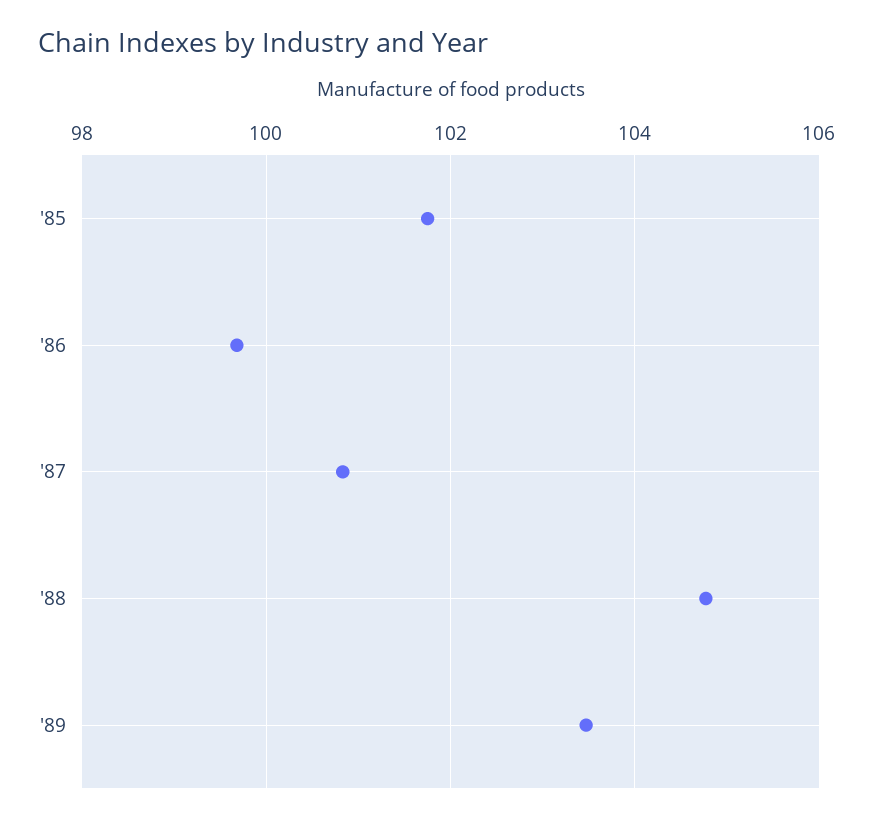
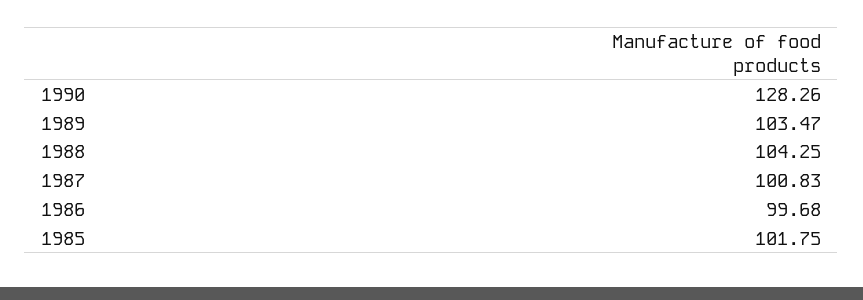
'88: 104.8 -> 104.25
1990: none -> 128.26

